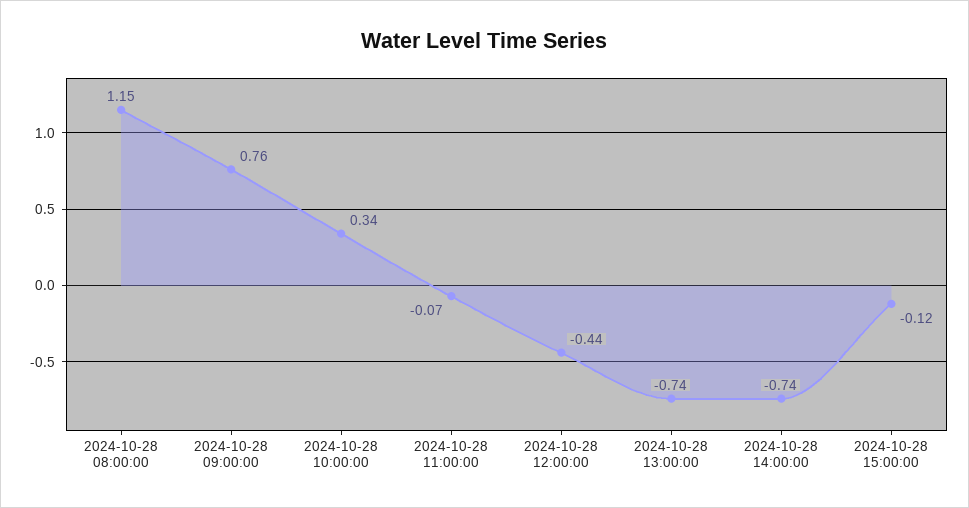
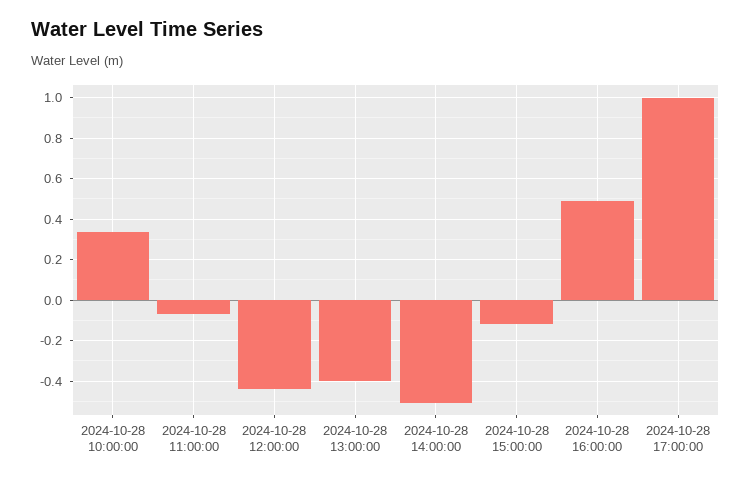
2024-10-28 08:00:00: 1.15 -> none
2024-10-28 09:00:00: 0.76 -> none
2024-10-28 13:00:00: -0.74 -> -0.4
2024-10-28 14:00:00: -0.74 -> -0.5
2024-10-28 16:00:00: none -> 0.5
2024-10-28 17:00:00: none -> 1

